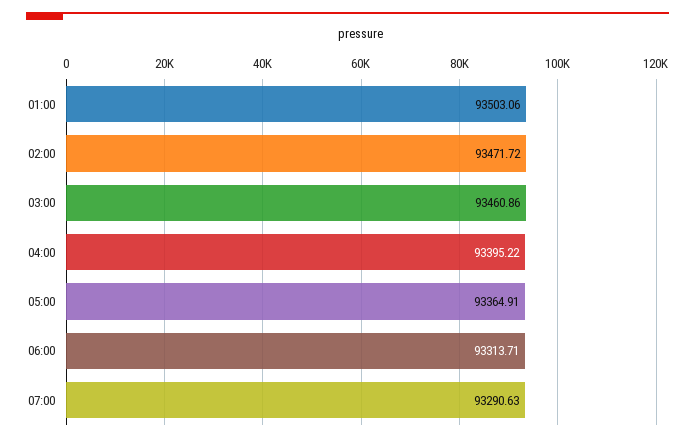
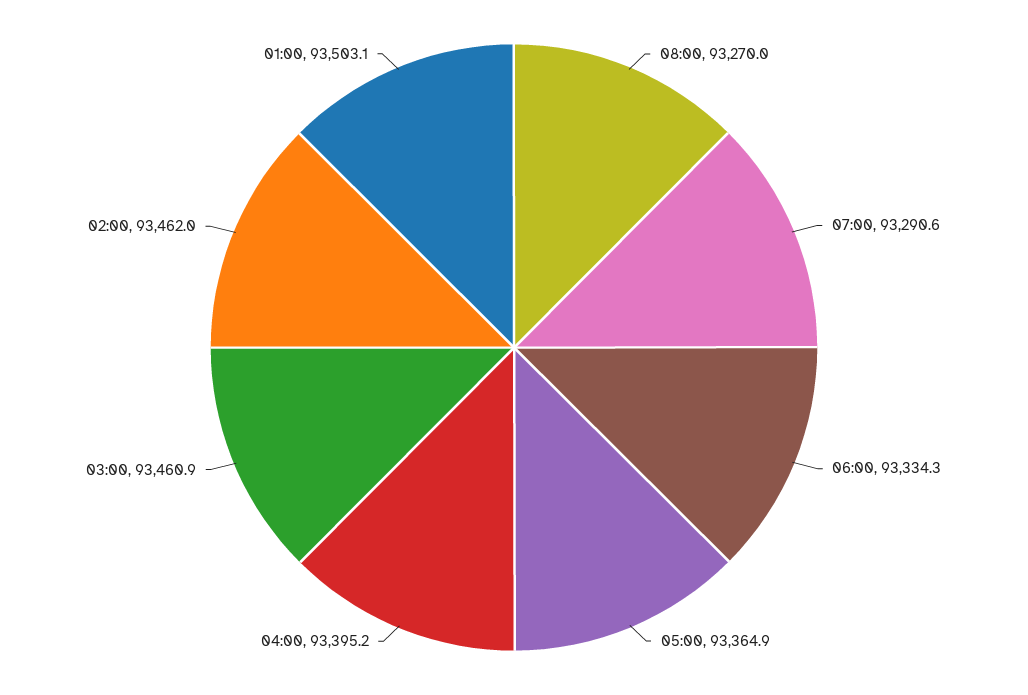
02:00: 93471.72 -> 93462
06:00: 93313.71 -> 93334.3
08:00: none -> 93270

